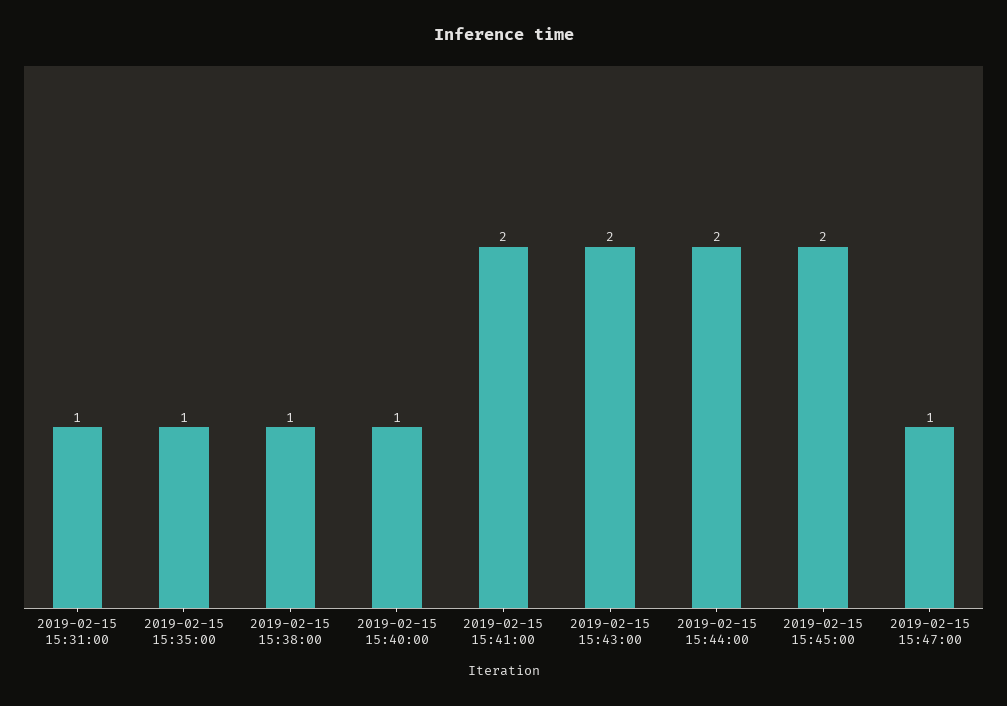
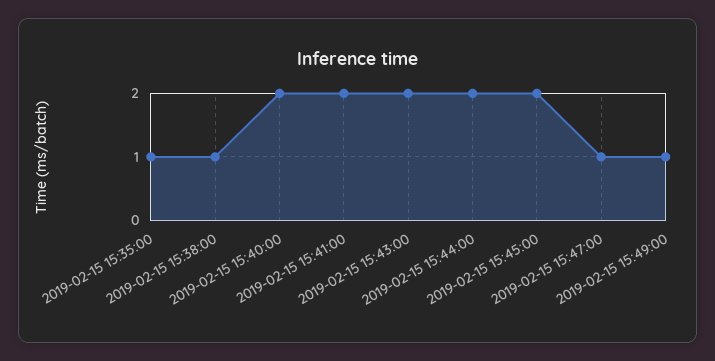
2019-02-15 15:31:00: 1 -> none
2019-02-15 15:40:00: 1 -> 2
2019-02-15 15:49:00: none -> 1

